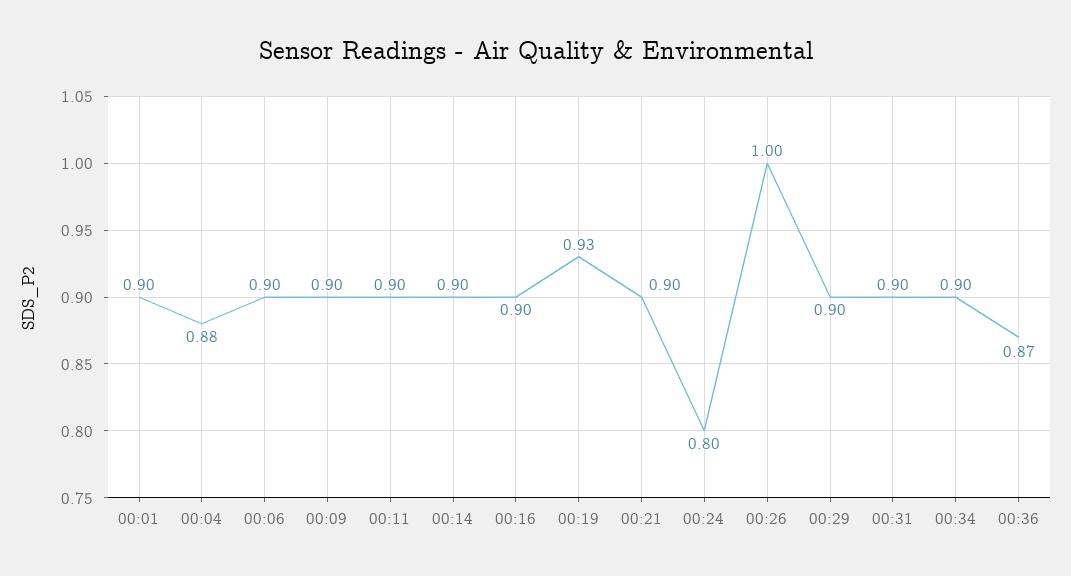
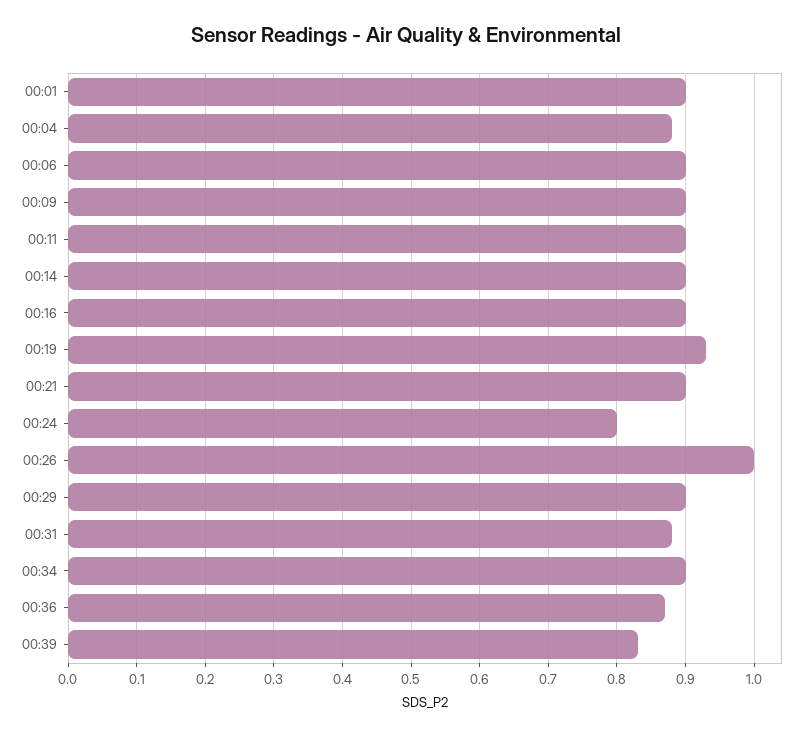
00:31: 0.9 -> 0.88
00:39: none -> 0.83

